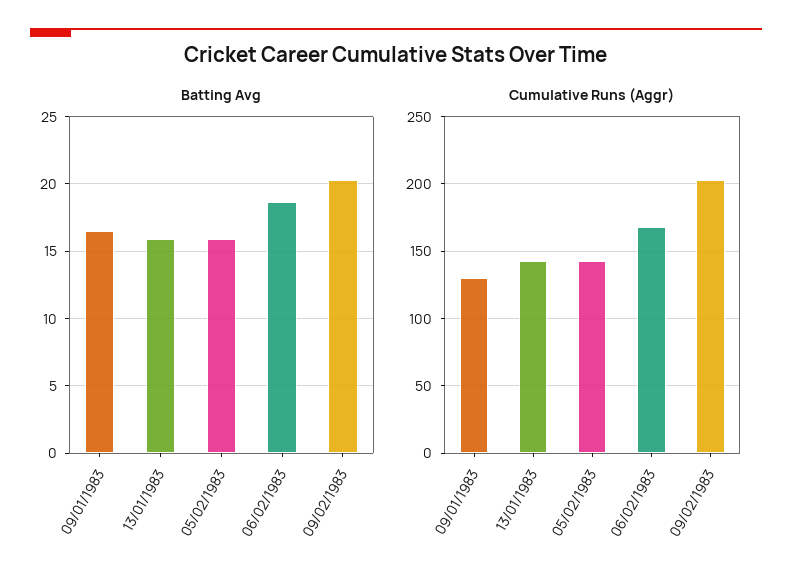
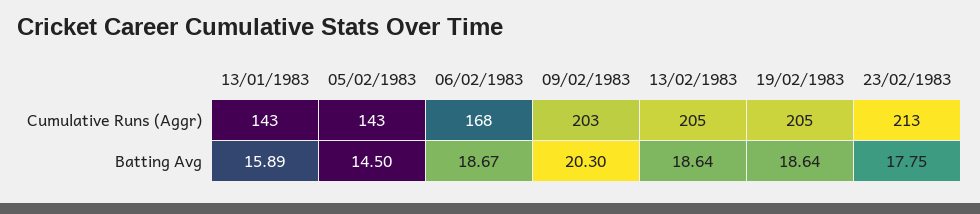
Batting Avg, 09/01/1983: 16.5 -> none
Batting Avg, 05/02/1983: 16 -> 14.5
Cumulative Runs (Aggr), 09/01/1983: 130 -> none
Cumulative Runs (Aggr), 13/02/1983: none -> 205
Cumulative Runs (Aggr), 19/02/1983: none -> 205
Cumulative Runs (Aggr), 23/02/1983: none -> 213
Batting Avg, 13/02/1983: none -> 18.64
Batting Avg, 19/02/1983: none -> 18.64
Batting Avg, 23/02/1983: none -> 17.75

